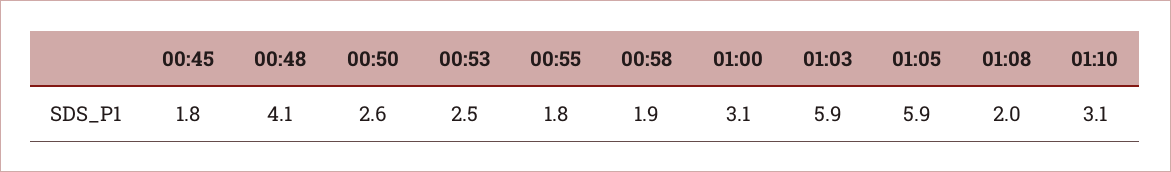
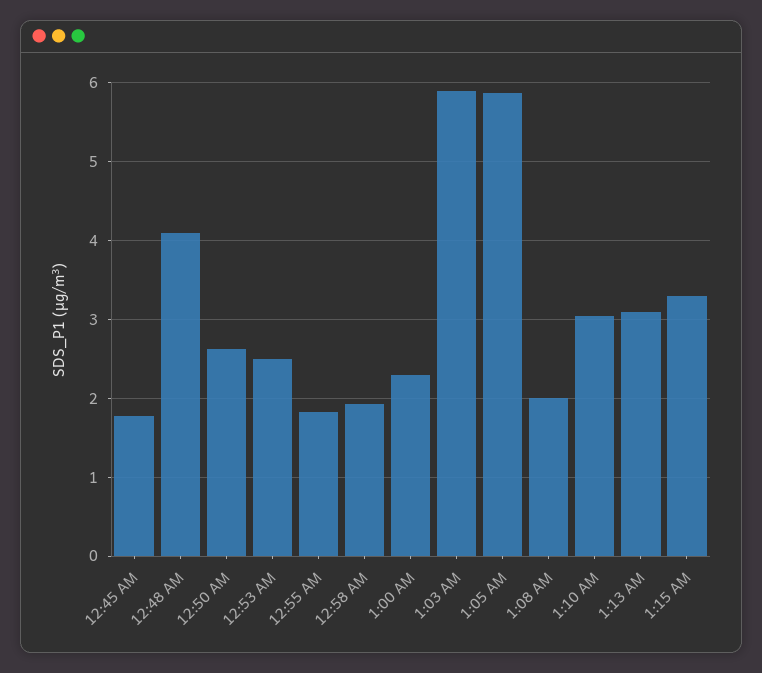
01:00: 3.1 -> 2.3
1:13 AM: none -> 3.1
1:15 AM: none -> 3.3

